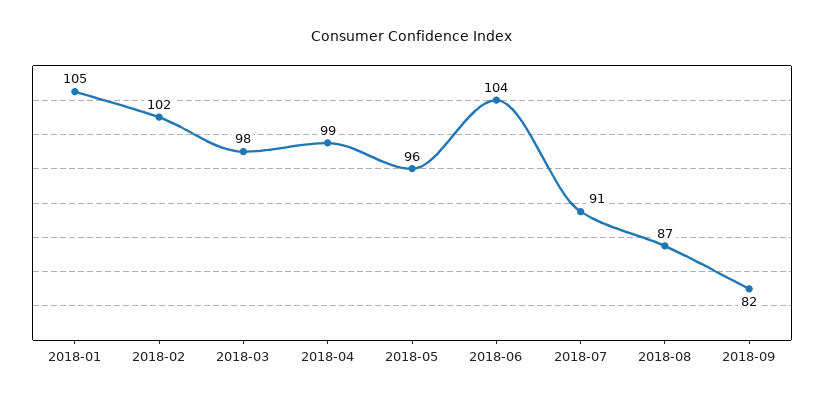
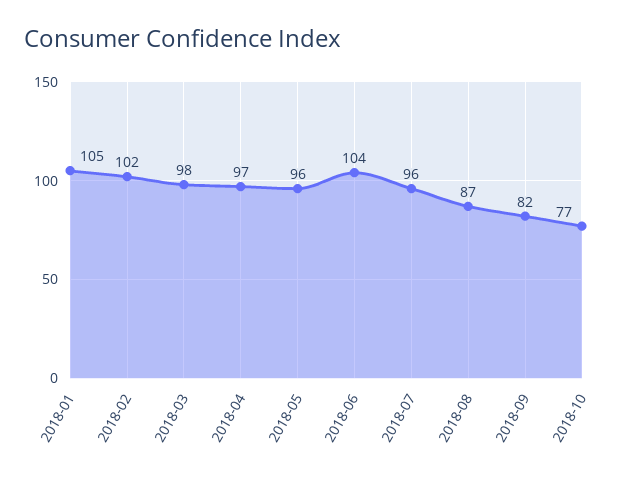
2018-04: 99 -> 97
2018-07: 91 -> 96
2018-10: none -> 77

